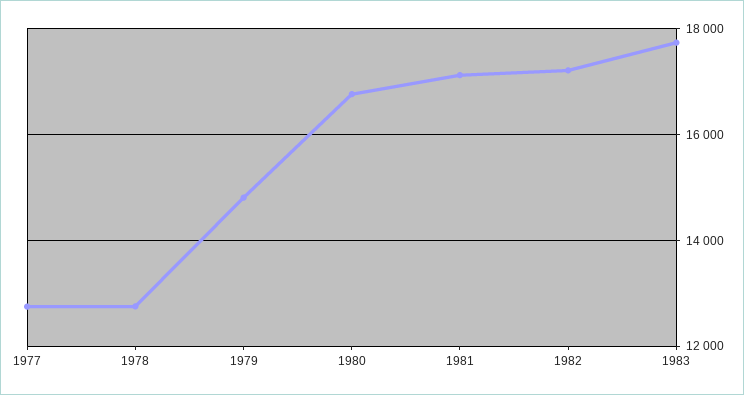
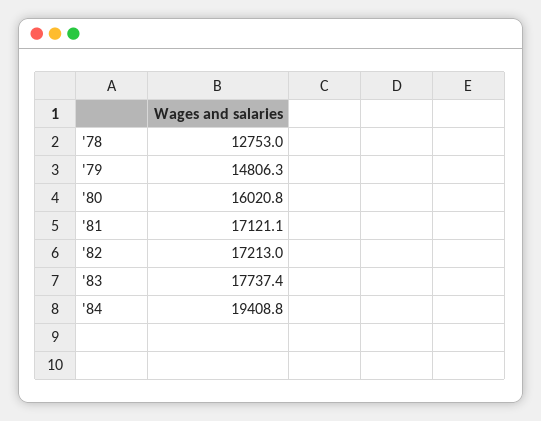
1977: 12800 -> none
1980: 16800 -> 16020.8
'84: none -> 19408.8

